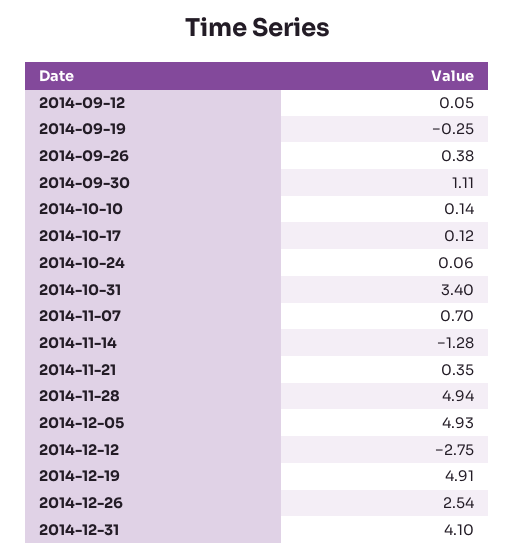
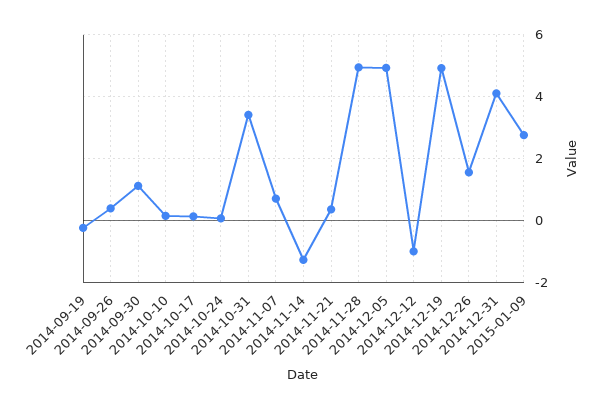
2014-09-12: 0.05 -> none
2014-12-12: -2.75 -> -1
2014-12-26: 2.54 -> 1.6
2015-01-09: none -> 2.8

